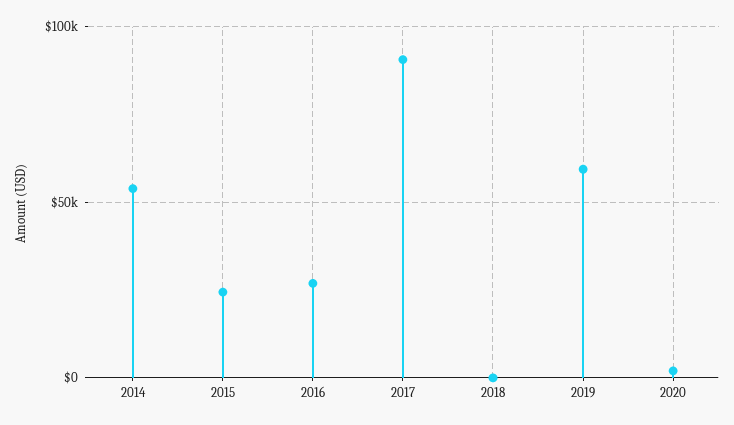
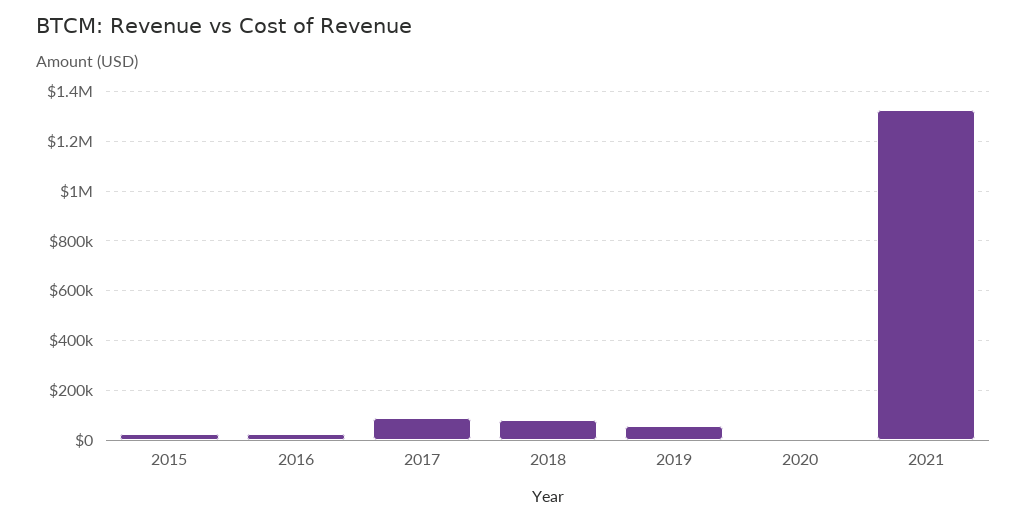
2014: 55000 -> none
2018: 0 -> 75000
2021: none -> 1325000

